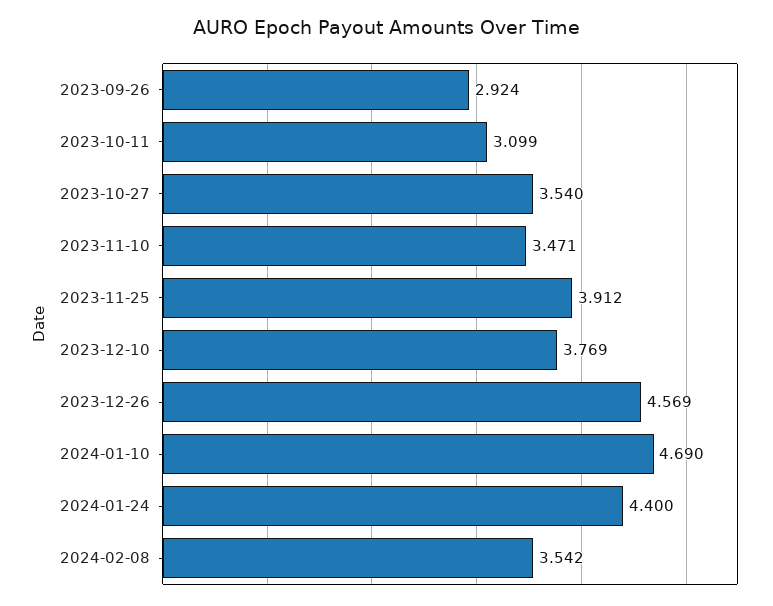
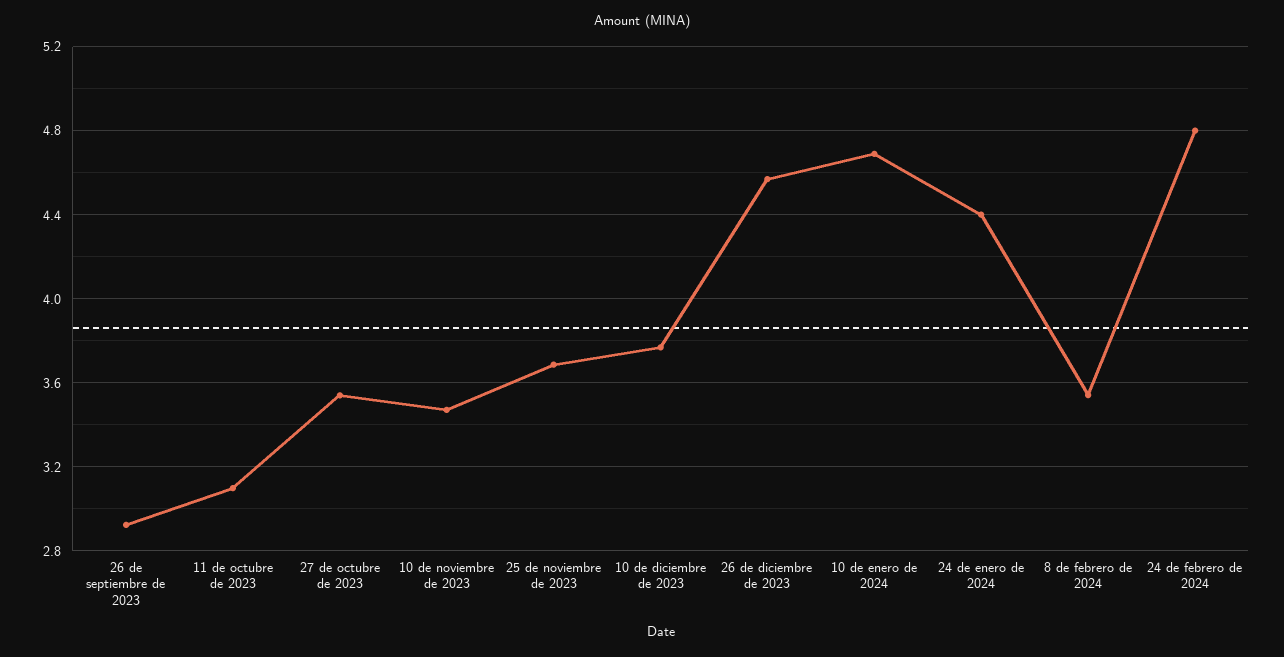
2023-11-25: 3.912 -> 3.7
24 de febrero de 2024: none -> 4.8

